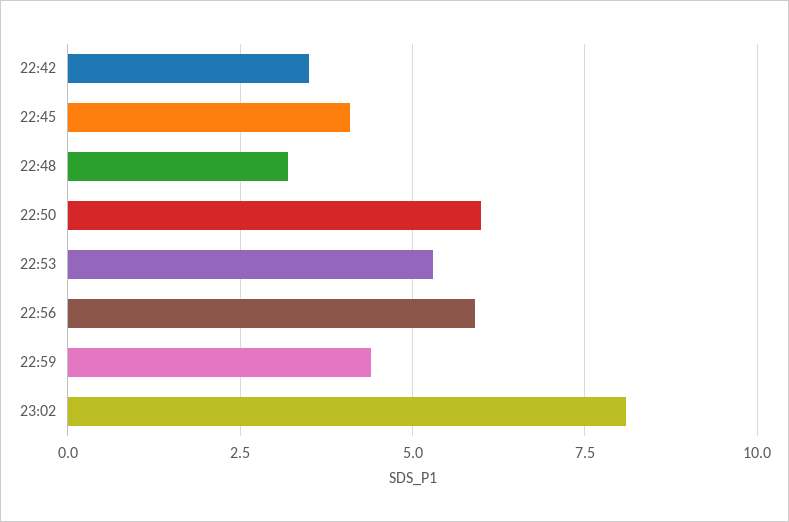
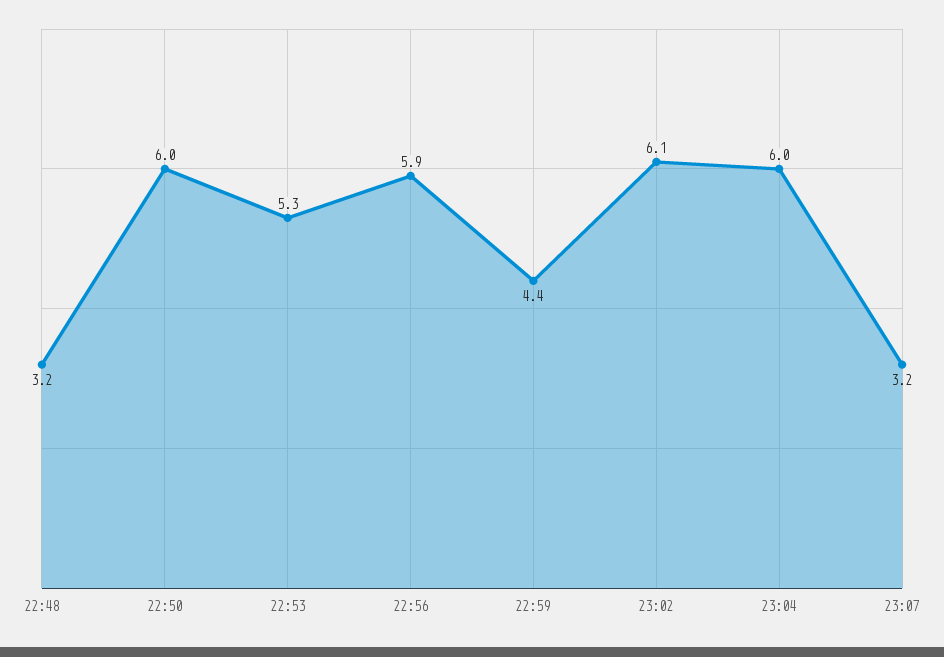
22:42: 3.5 -> none
22:45: 4 -> none
23:02: 8 -> 6.1
23:04: none -> 6
23:07: none -> 3.2

